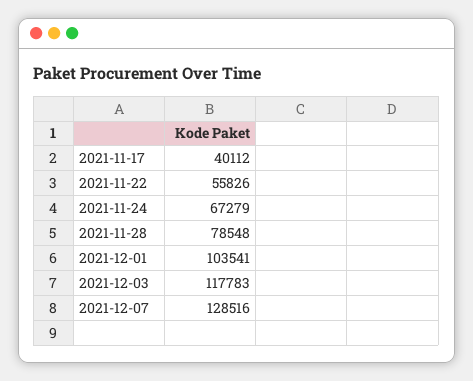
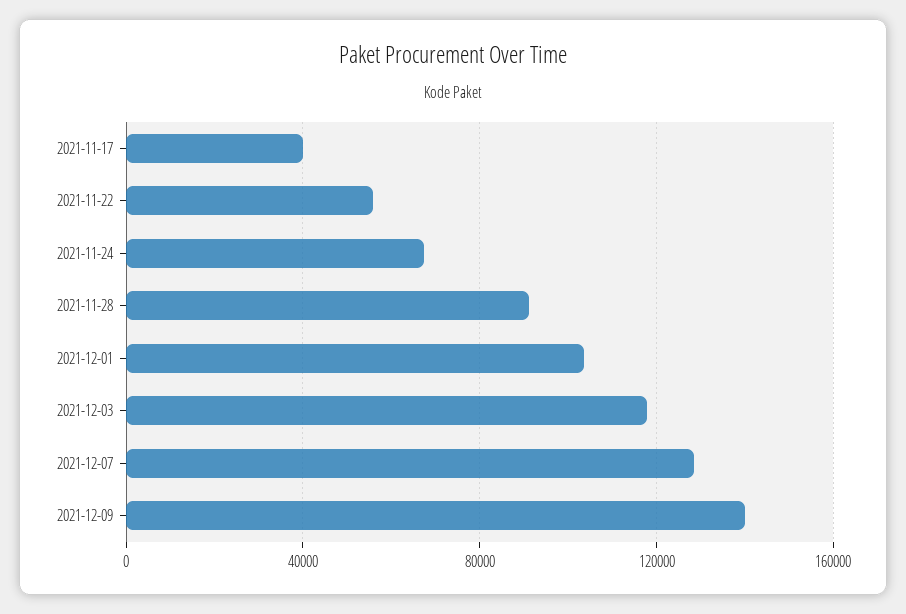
2021-11-28: 78548 -> 90000
2021-12-09: none -> 140000

